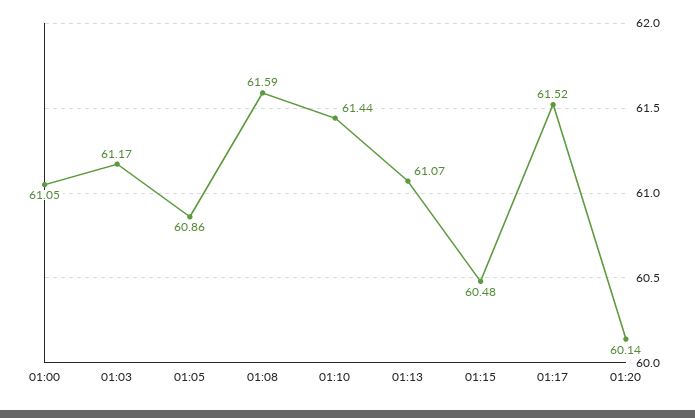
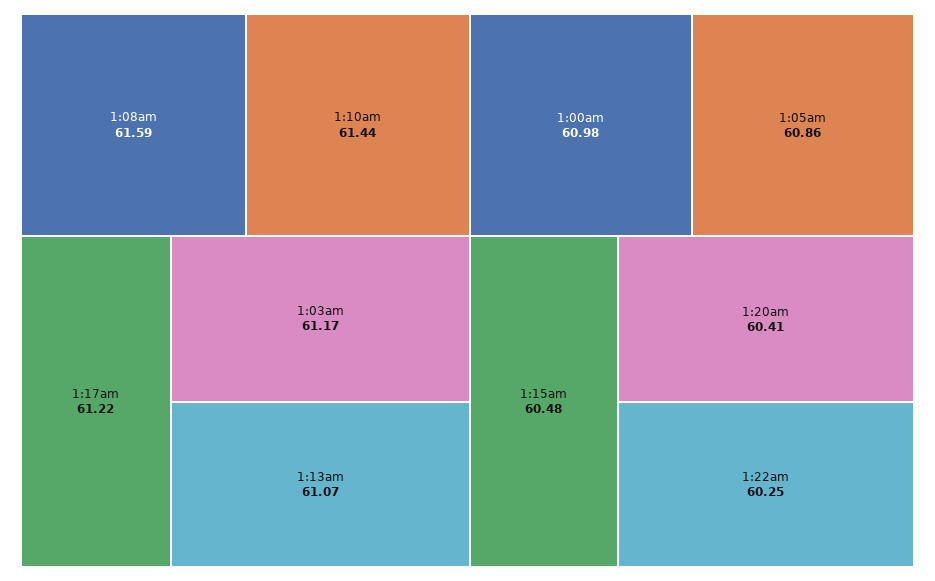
01:00: 61.05 -> 60.98
01:17: 61.52 -> 61.22
01:20: 60.14 -> 60.41
1:22am: none -> 60.25

